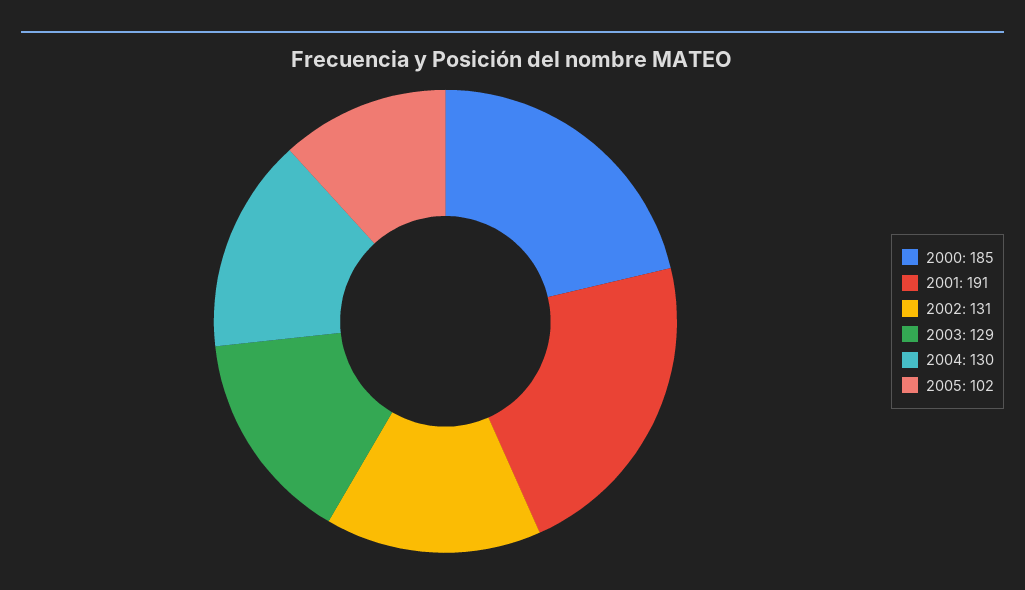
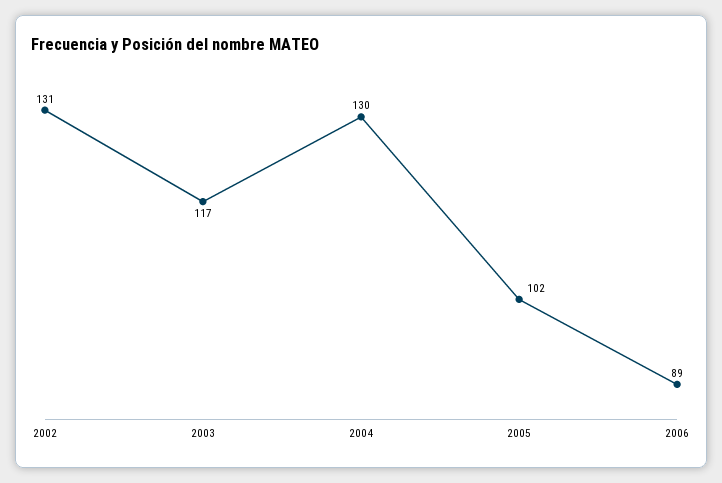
2000: 185 -> none
2001: 191 -> none
2003: 129 -> 117
2006: none -> 89

